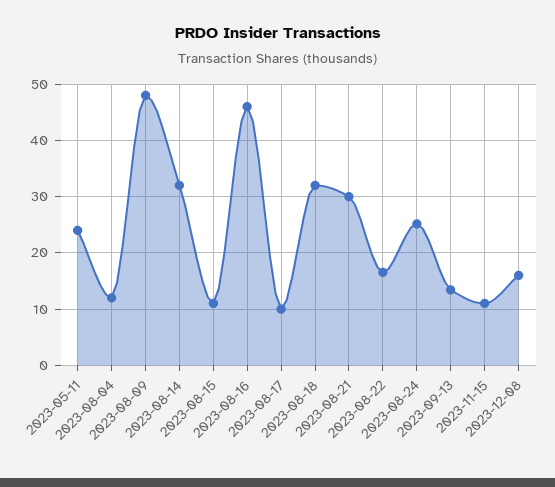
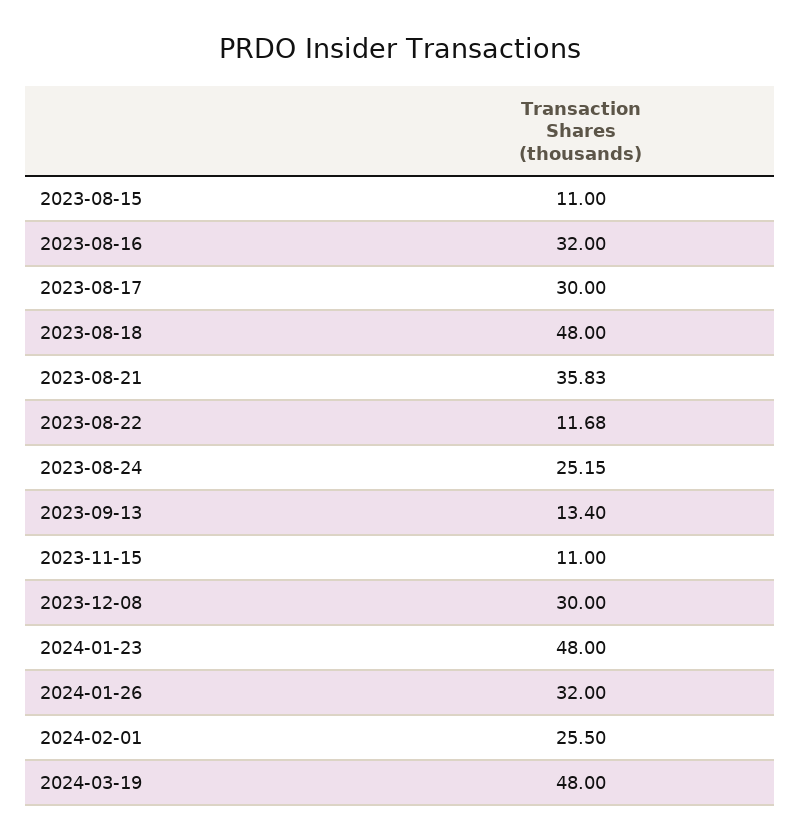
2023-05-11: 24 -> none
2023-08-04: 12 -> none
2023-08-09: 48 -> none
2023-08-14: 32 -> none
2023-08-16: 46 -> 32
2023-08-17: 10 -> 30
2023-08-18: 32 -> 48
2023-08-21: 30 -> 35.83
2023-08-22: 16 -> 11.68
2023-12-08: 16 -> 30
2024-01-23: none -> 48
2024-01-26: none -> 32
2024-02-01: none -> 25.5
2024-03-19: none -> 48

